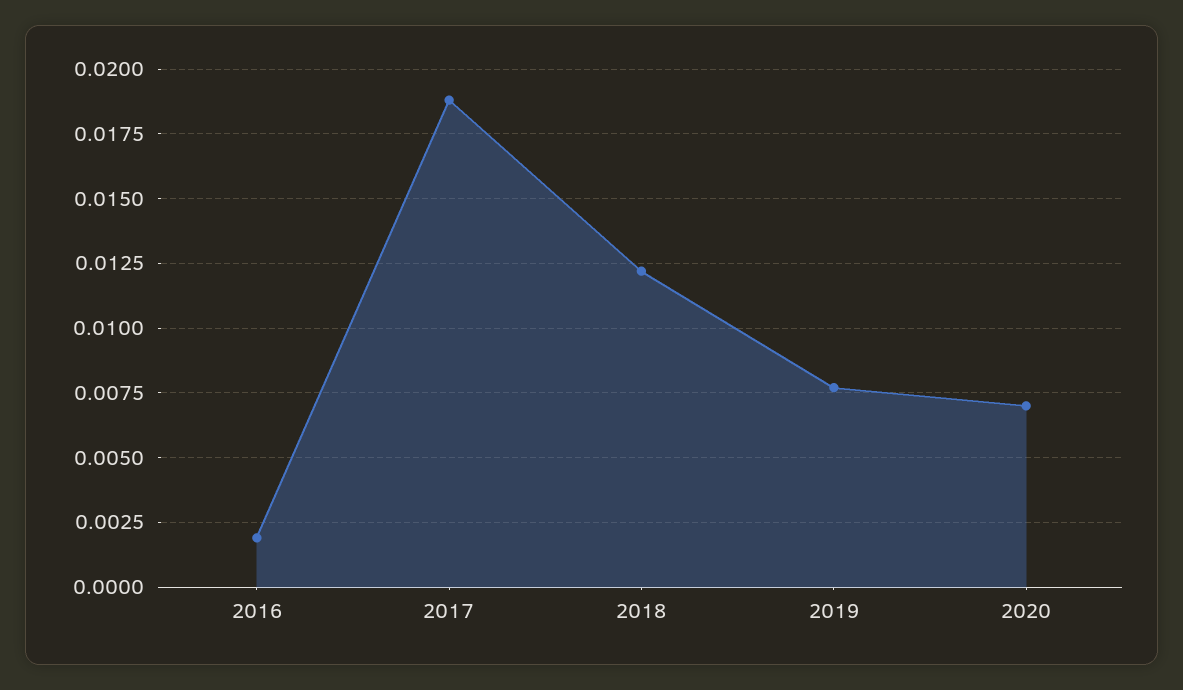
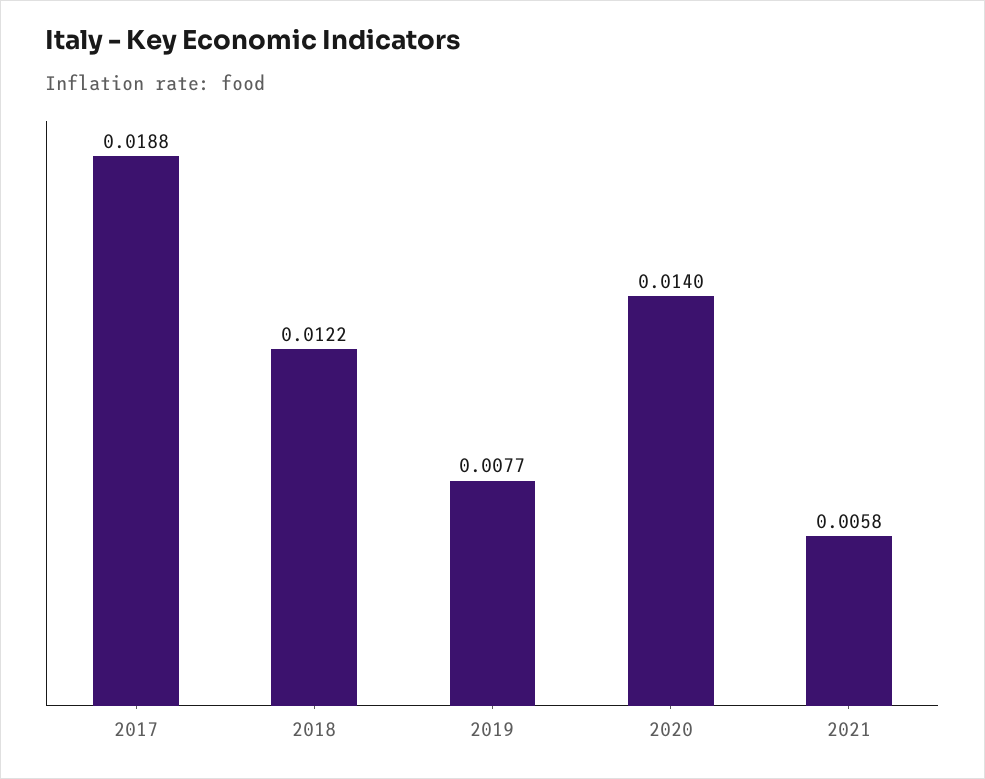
2016: 0.002 -> none
2020: 0.007 -> 0.014
2021: none -> 0.0058

